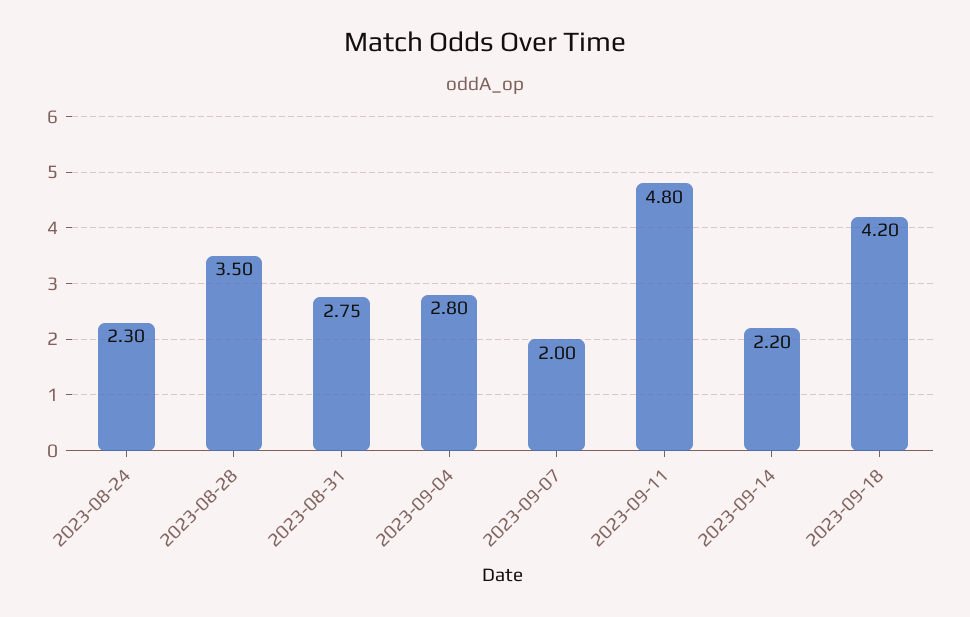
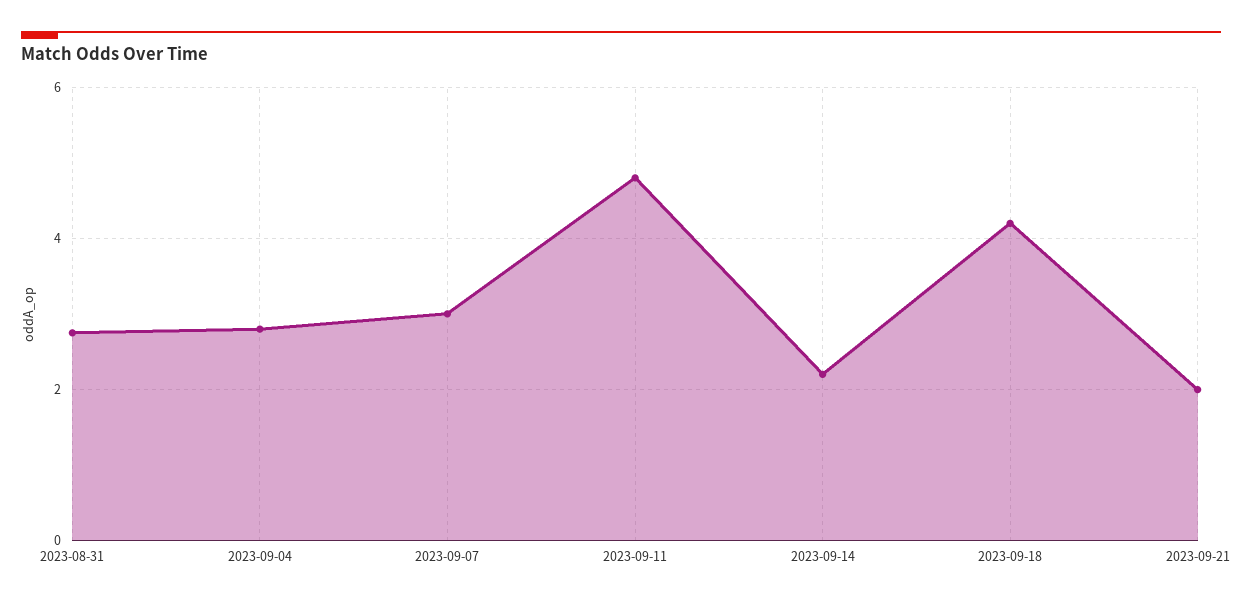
2023-08-24: 2.3 -> none
2023-08-28: 3.5 -> none
2023-09-07: 2 -> 3
2023-09-21: none -> 2

